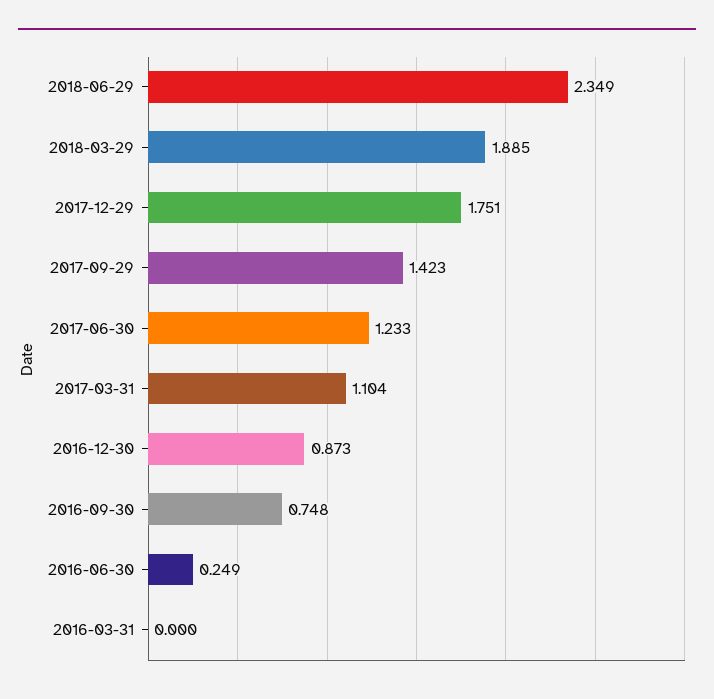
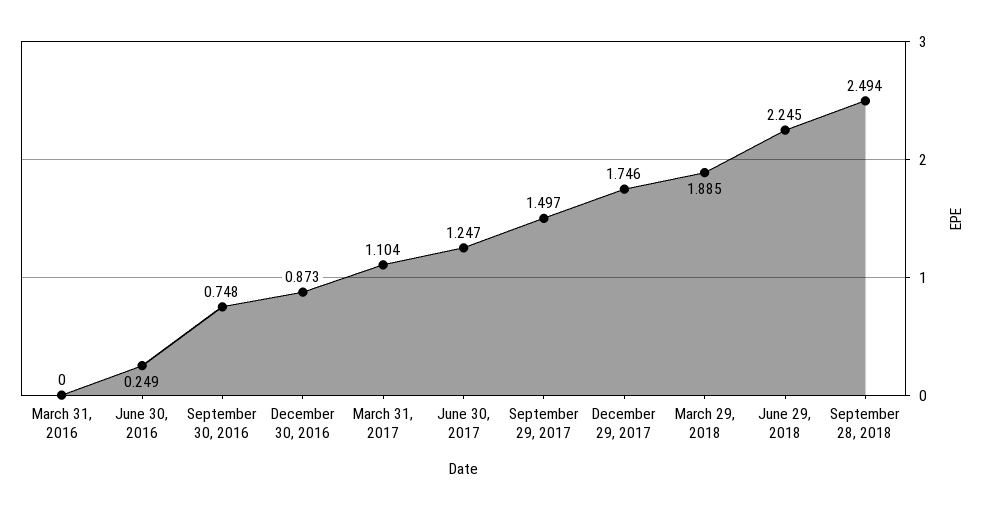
2018-06-29: 2.349 -> 2.245
2017-12-29: 1.751 -> 1.746
2017-09-29: 1.423 -> 1.497
2017-06-30: 1.233 -> 1.247
September 28, 2018: none -> 2.494

